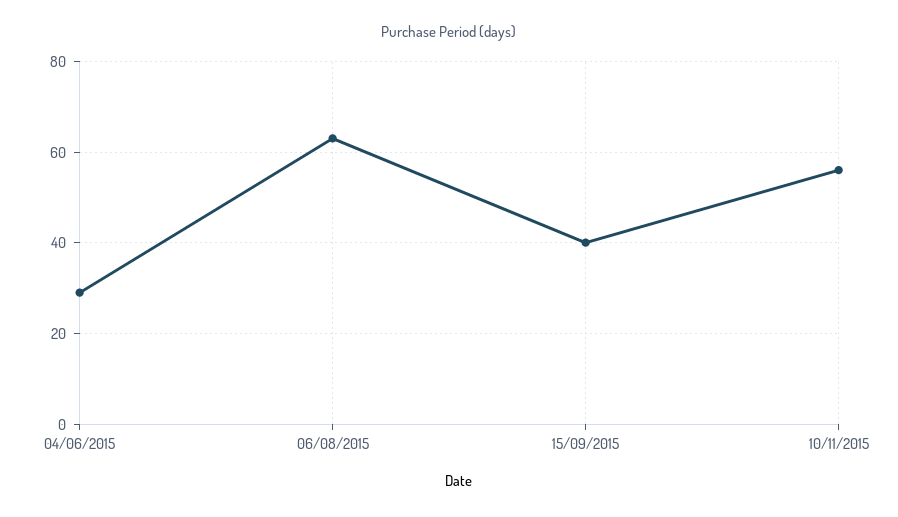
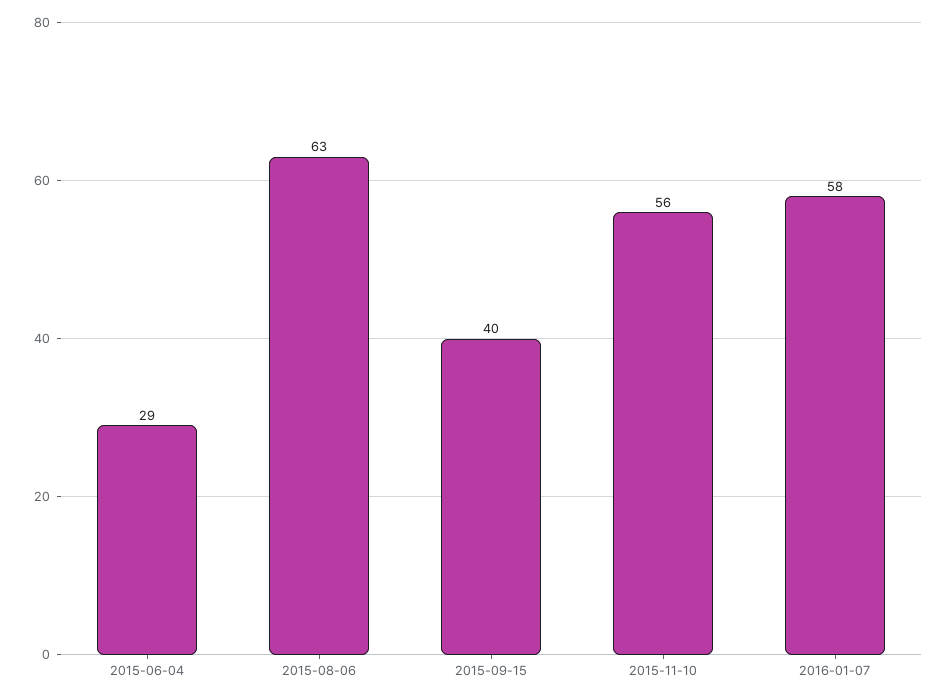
2016-01-07: none -> 58

